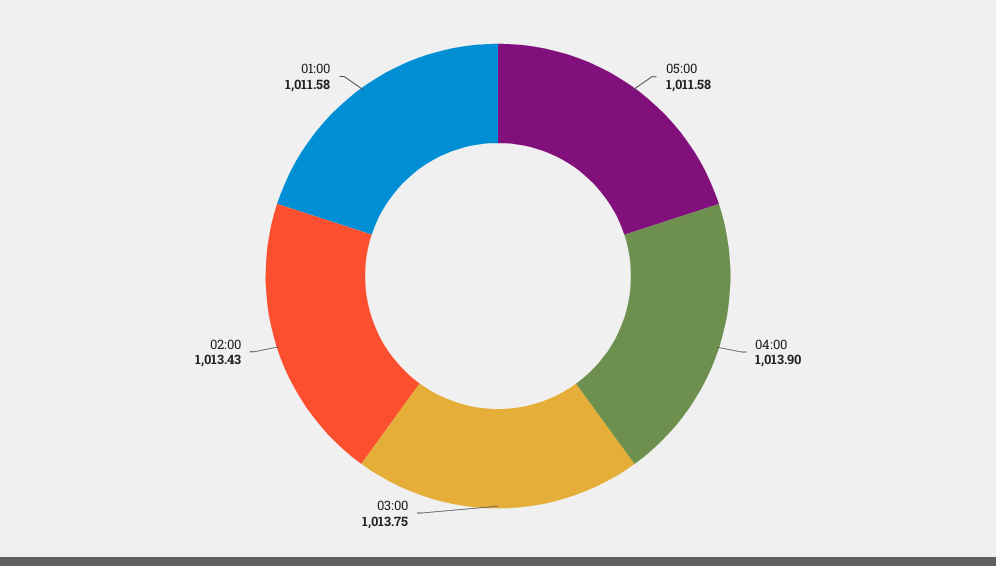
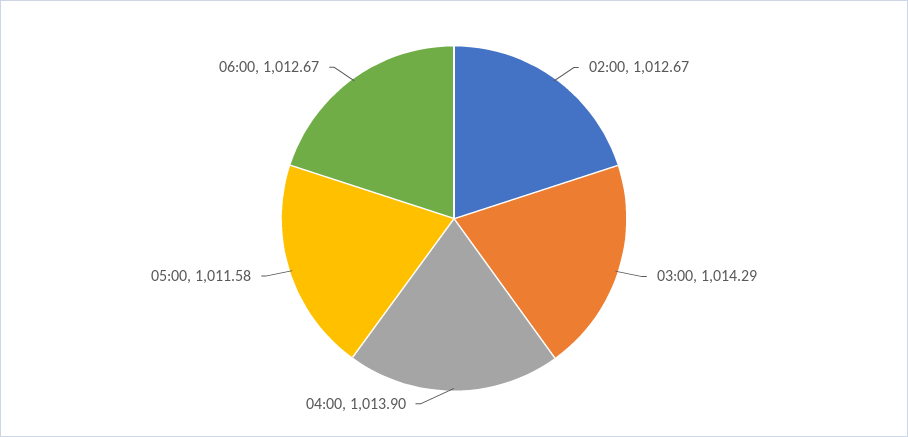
03:00: 1013.75 -> 1014.29
02:00: 1013.43 -> 1012.67
01:00: 1011.58 -> none
06:00: none -> 1012.67

